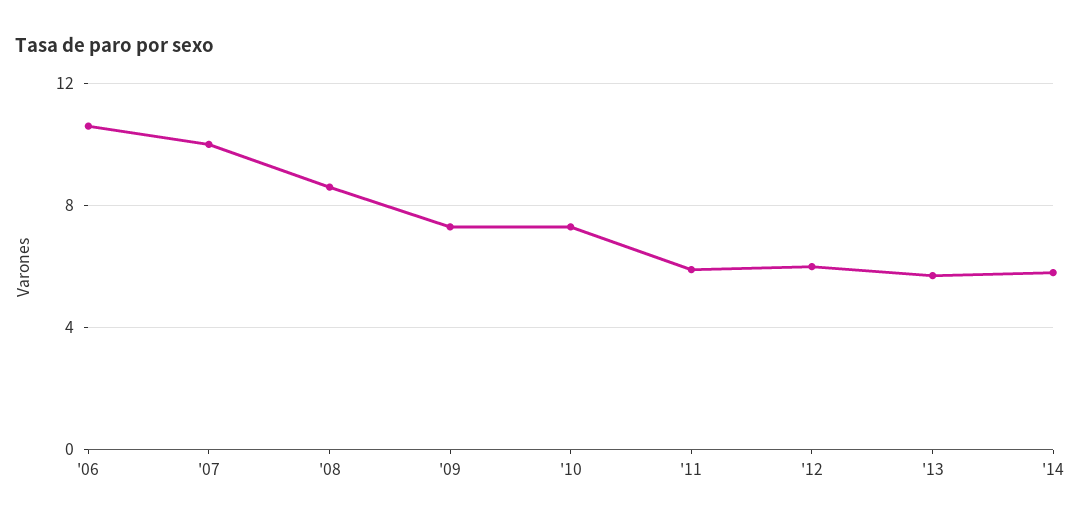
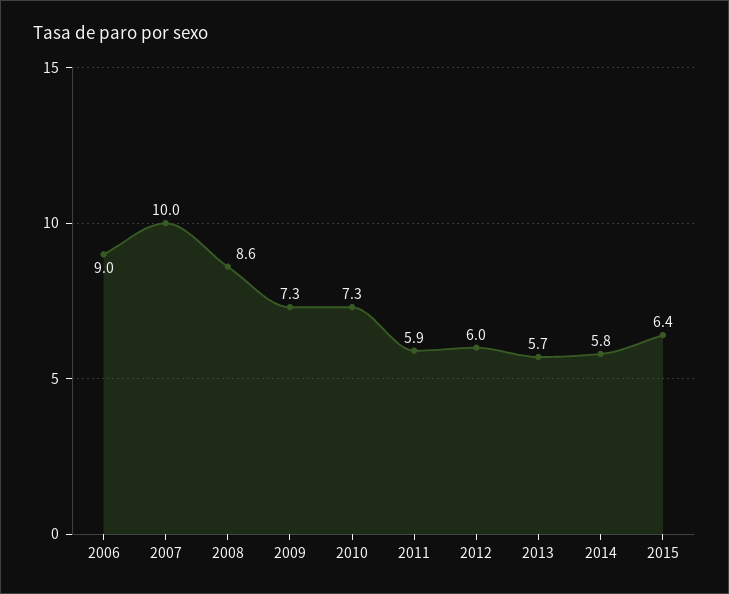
'06: 10.5 -> 9
2015: none -> 6.4

